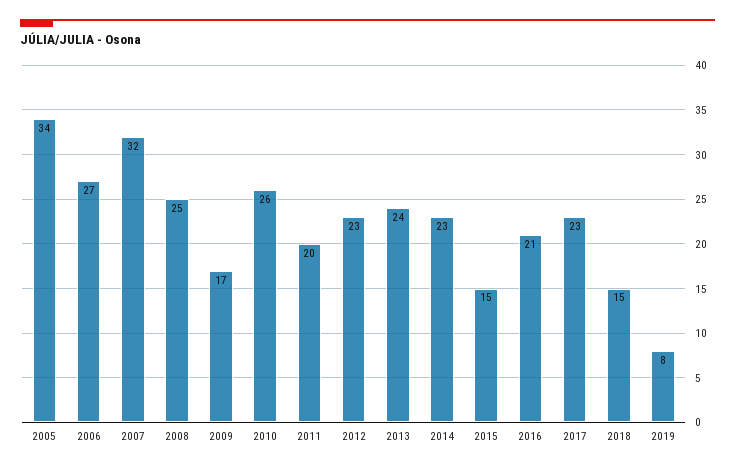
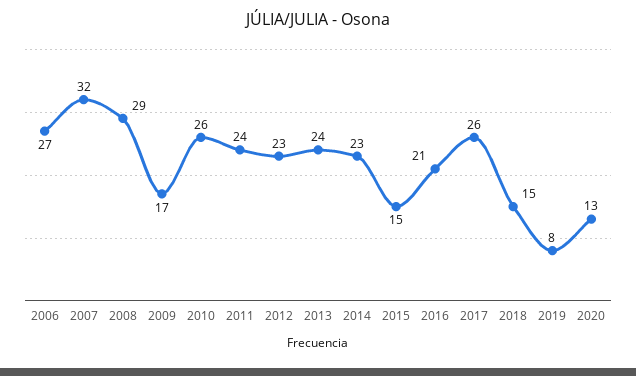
2005: 34 -> none
2008: 25 -> 29
2011: 20 -> 24
2017: 23 -> 26
2020: none -> 13

